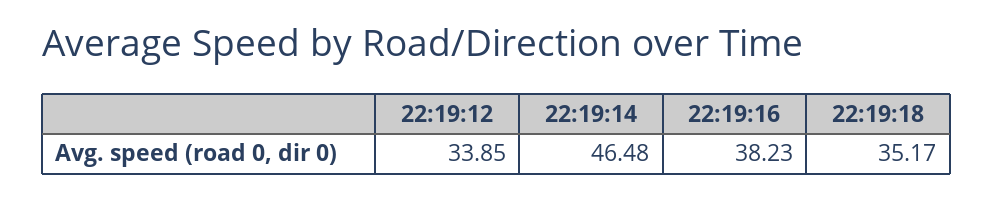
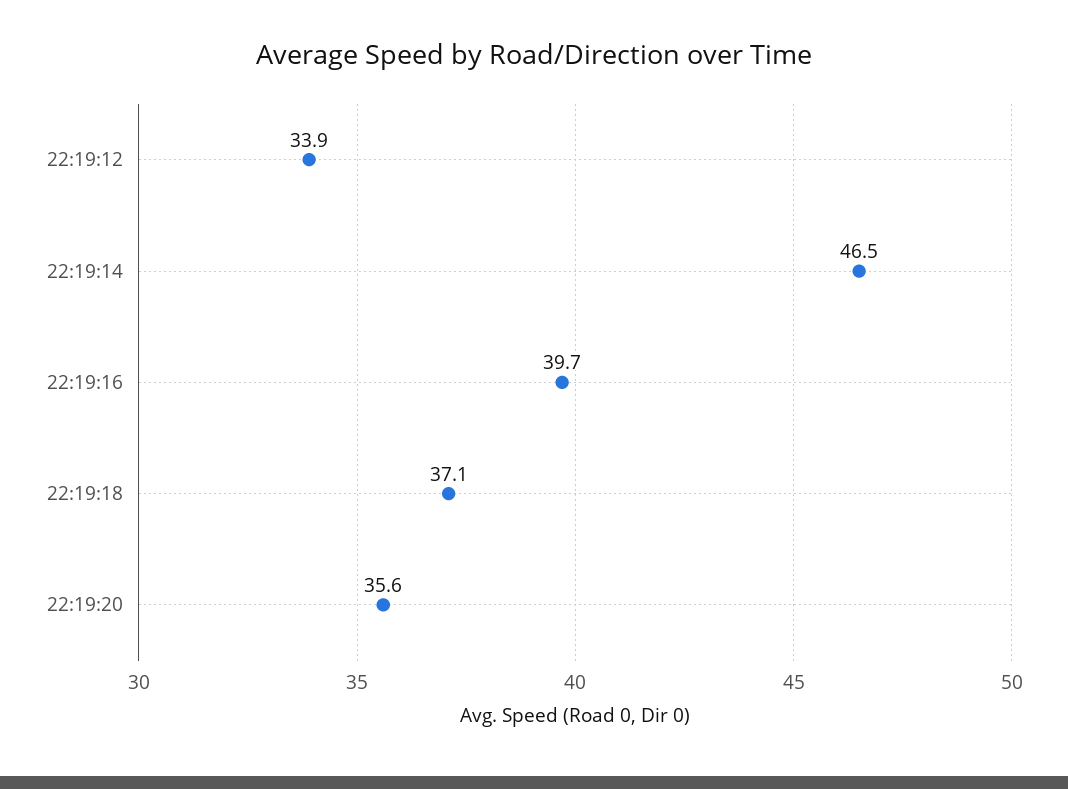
22:19:16: 38.23 -> 39.7
22:19:18: 35.17 -> 37.1
22:19:20: none -> 35.6

